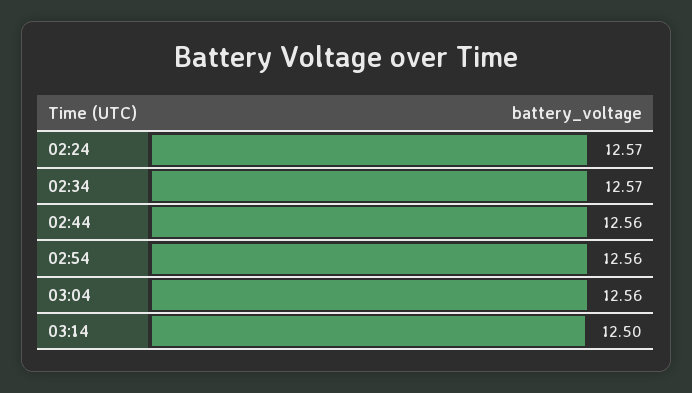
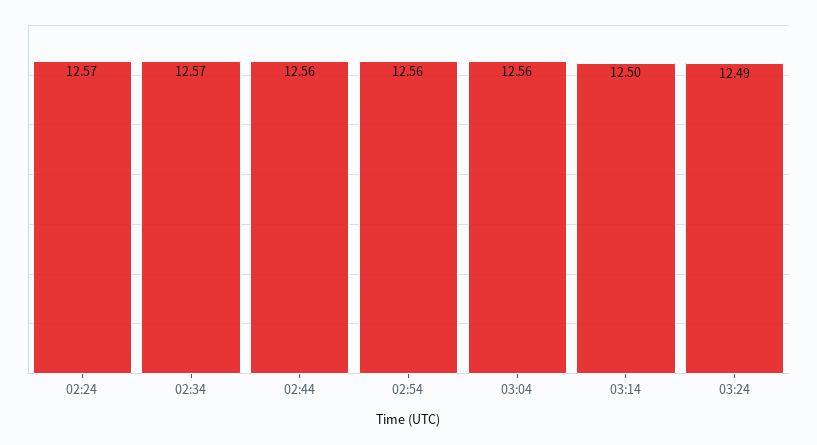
03:24: none -> 12.49

